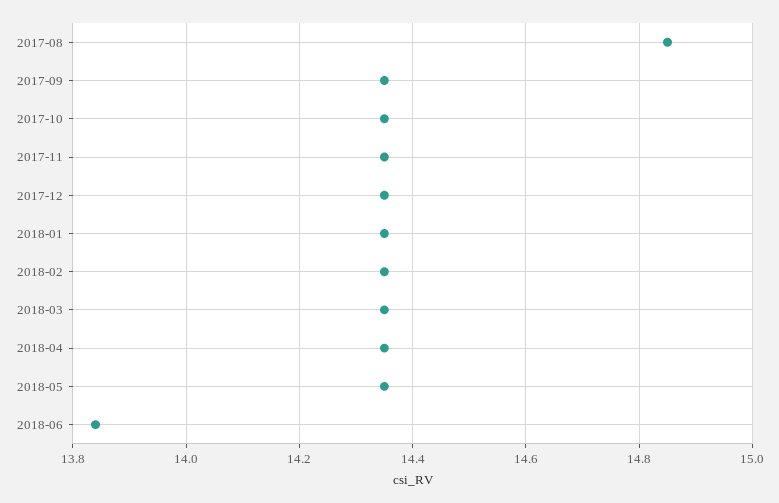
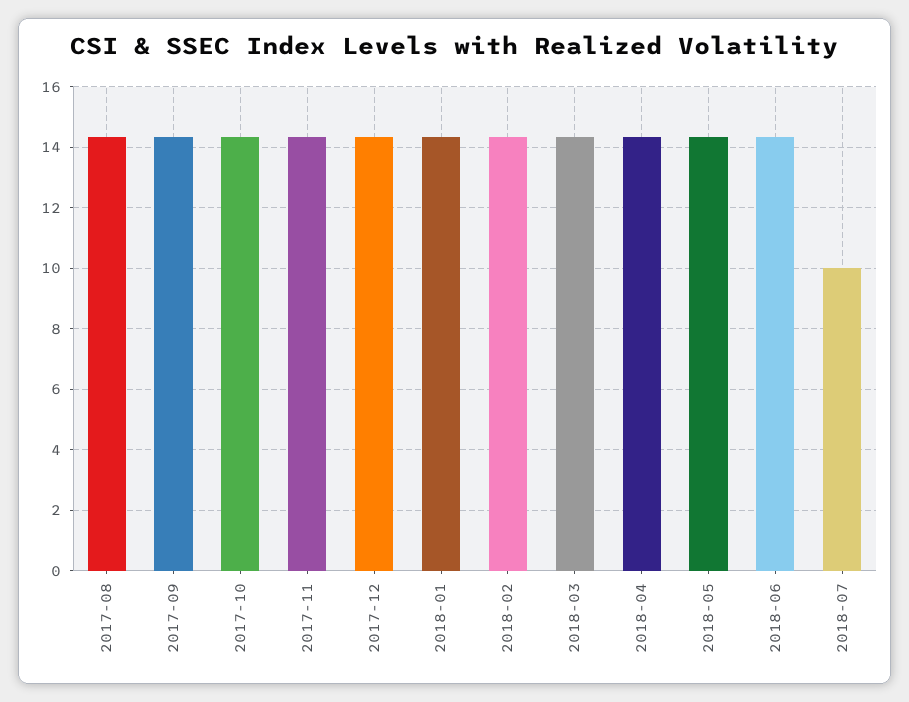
2017-08: 14.85 -> 14.4
2018-06: 13.85 -> 14.4
2018-07: none -> 10

